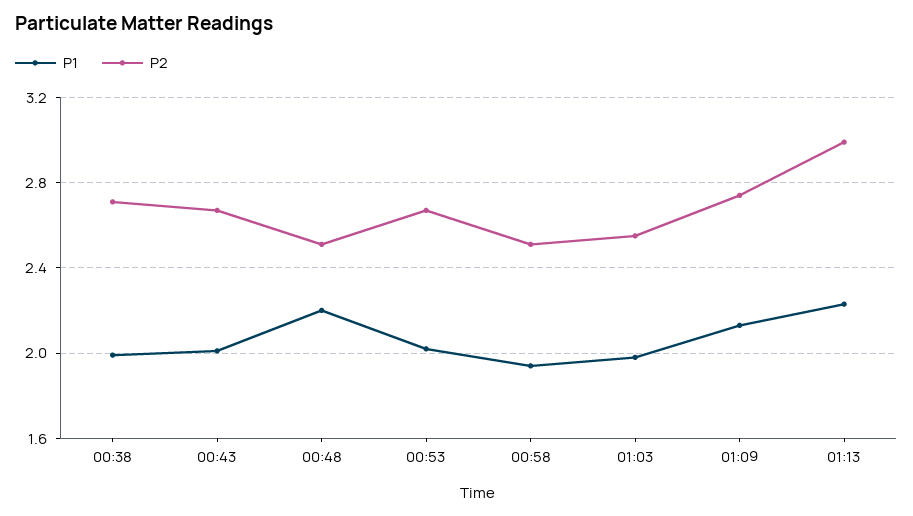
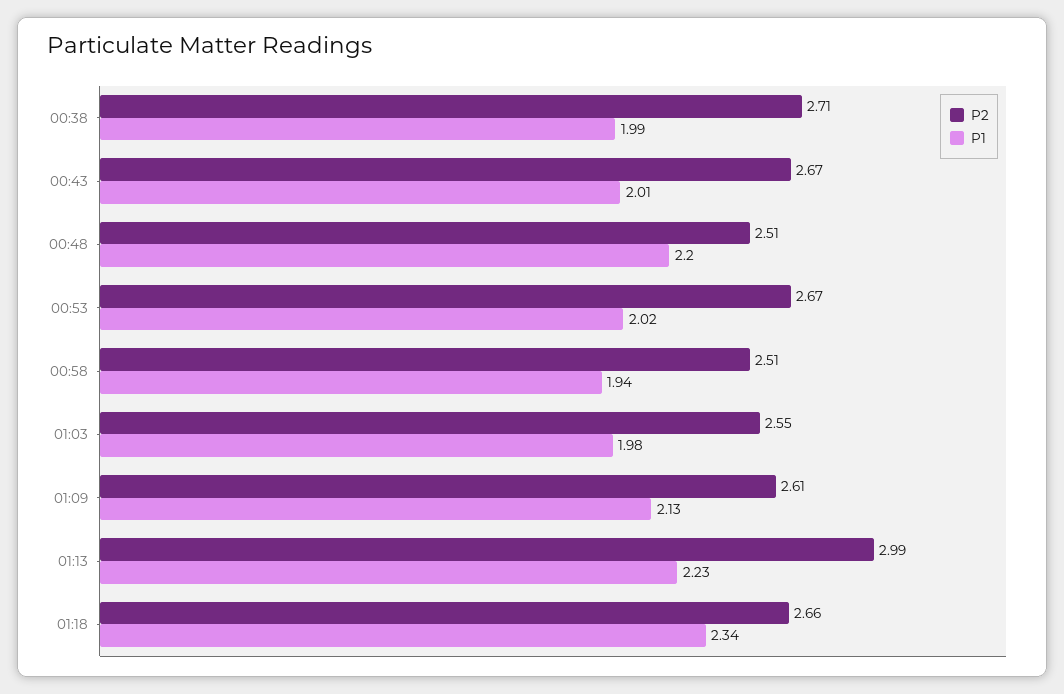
P2, 01:09: 2.75 -> 2.61
P2, 01:18: none -> 2.66
P1, 01:18: none -> 2.34

